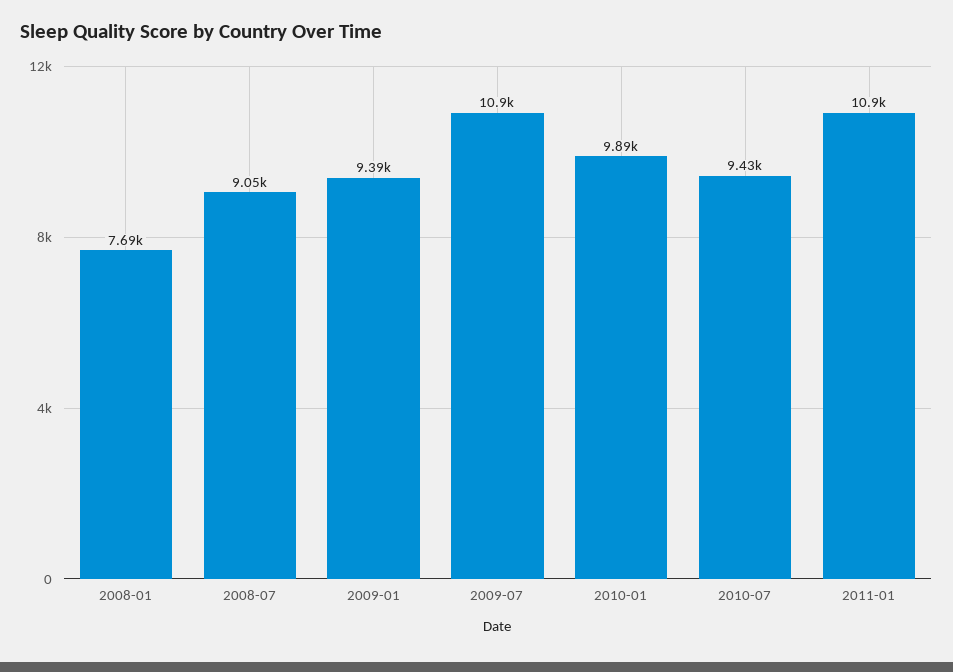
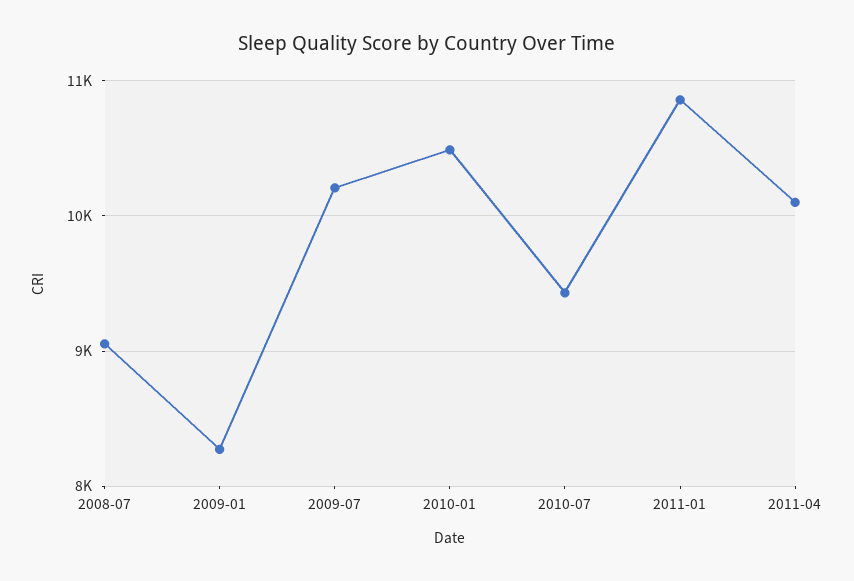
2008-01: 7690 -> none
2009-01: 9390 -> 8300
2009-07: 10900 -> 10200
2010-01: 9890 -> 10500
2011-04: none -> 10100

